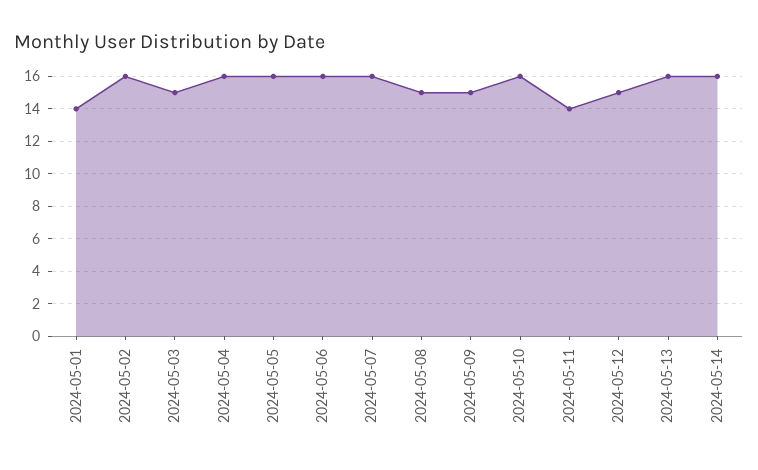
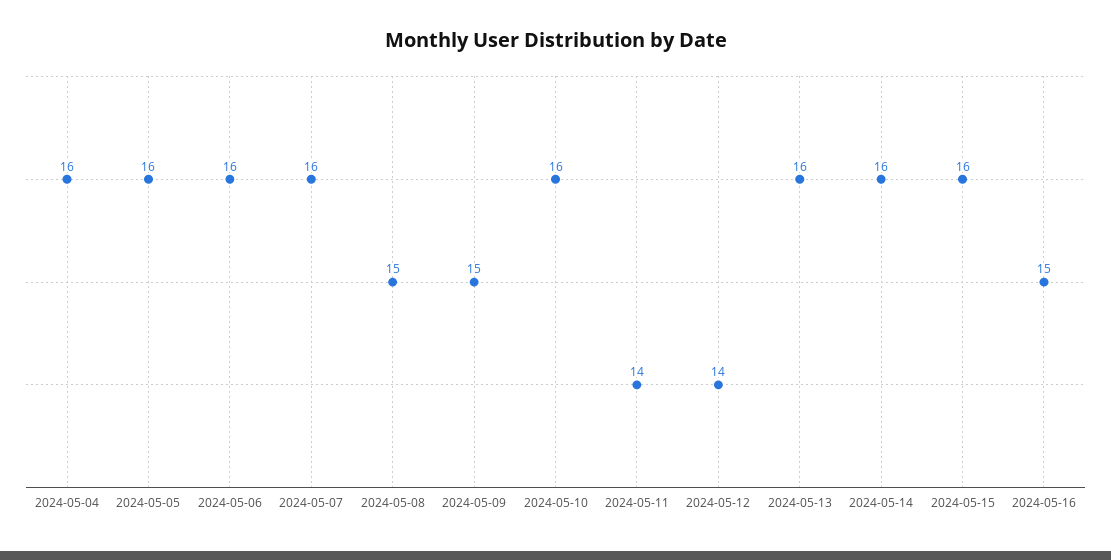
2024-05-01: 14 -> none
2024-05-02: 16 -> none
2024-05-03: 15 -> none
2024-05-12: 15 -> 14
2024-05-15: none -> 16
2024-05-16: none -> 15

